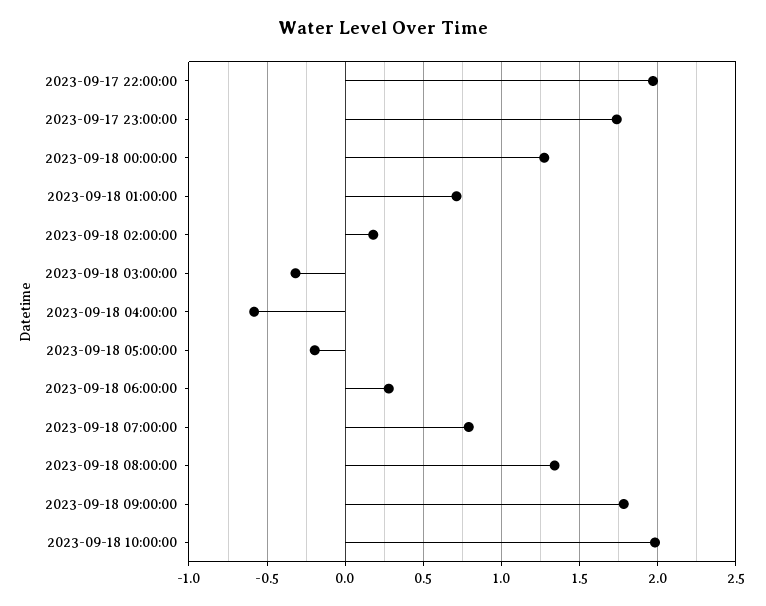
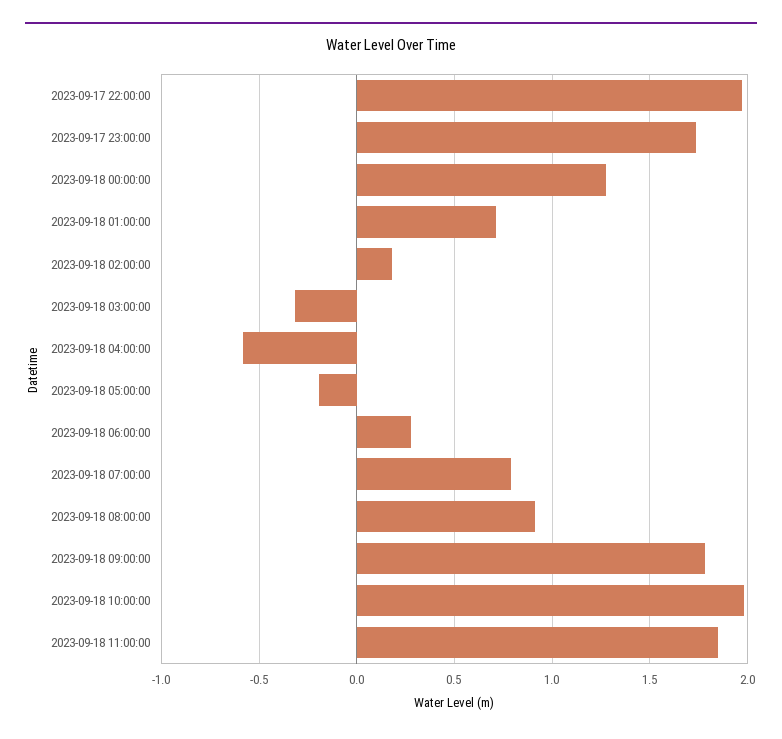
2023-09-18 08:00:00: 1.35 -> 0.9
2023-09-18 11:00:00: none -> 1.85

